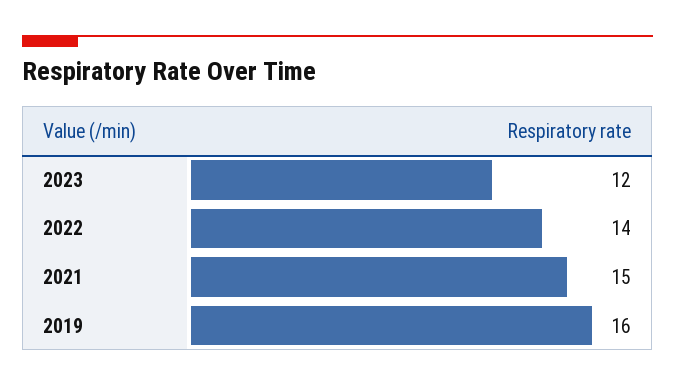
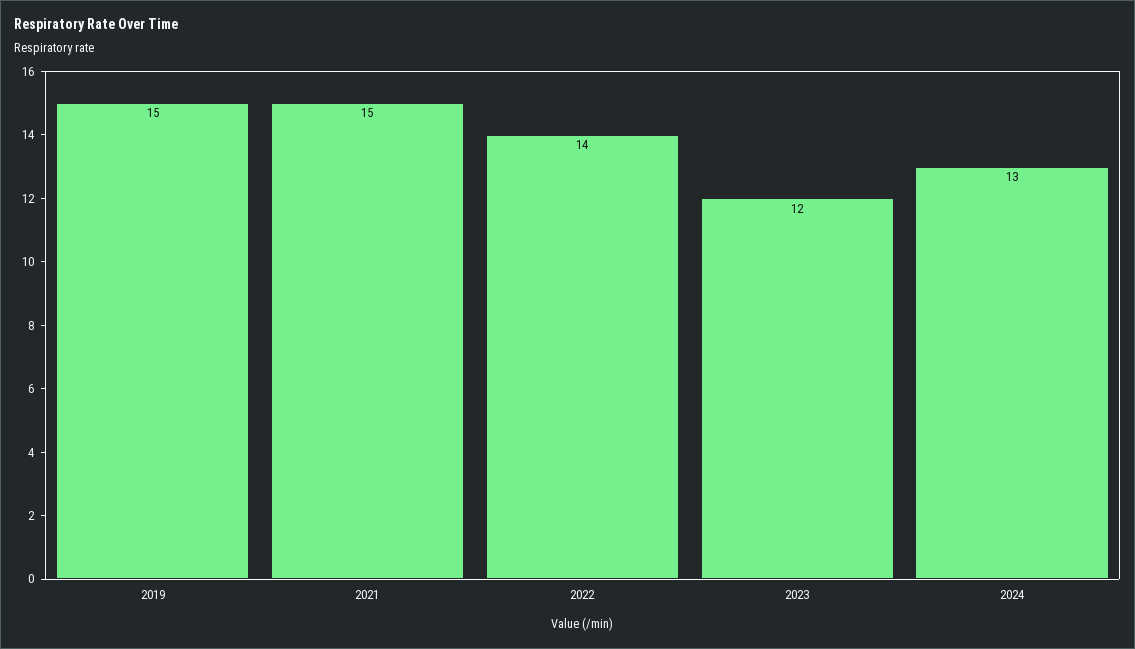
2019: 16 -> 15
2024: none -> 13

